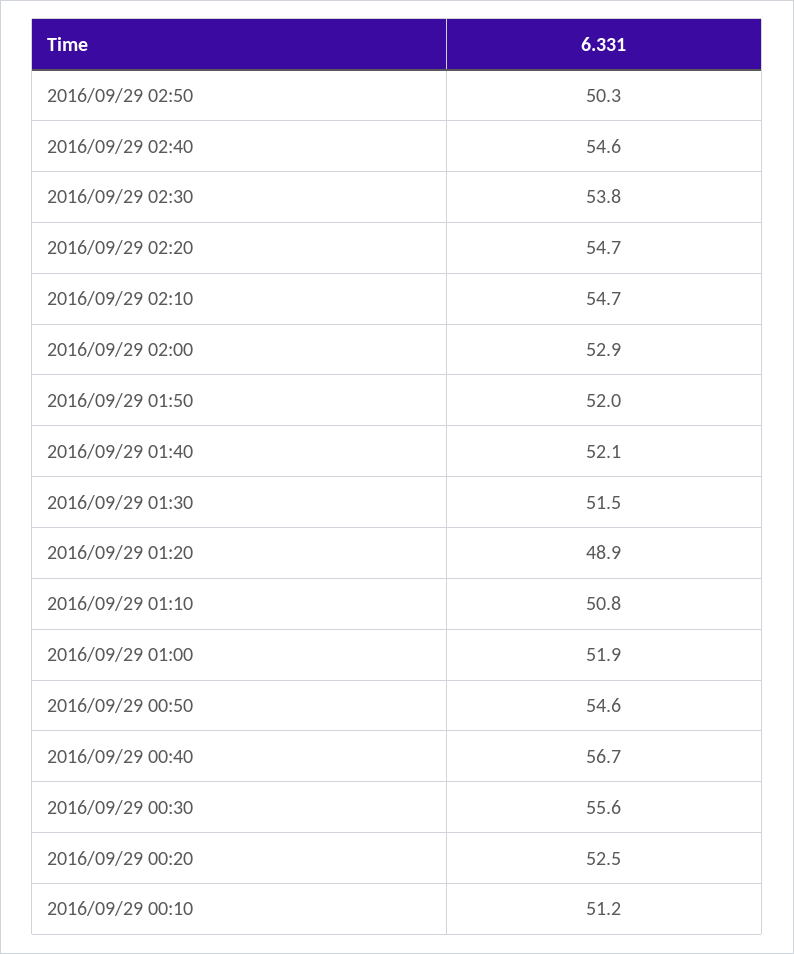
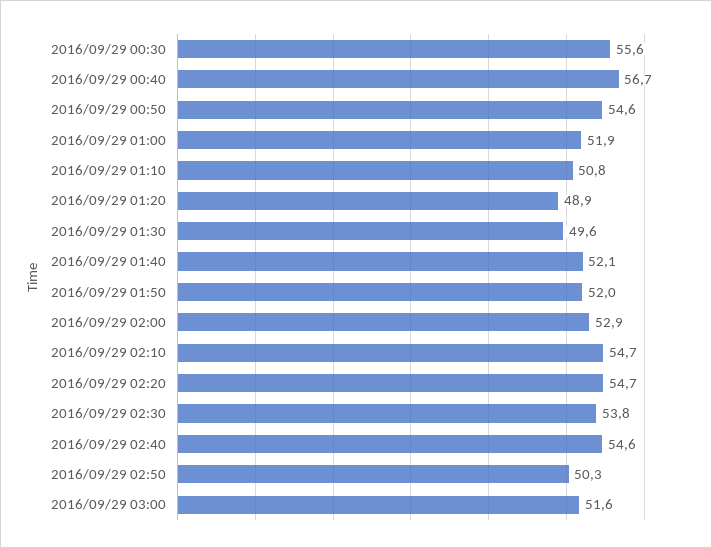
2016/09/29 01:30: 51.5 -> 49.6
2016/09/29 00:20: 52.5 -> none
2016/09/29 00:10: 51.2 -> none
2016/09/29 03:00: none -> 51.6

